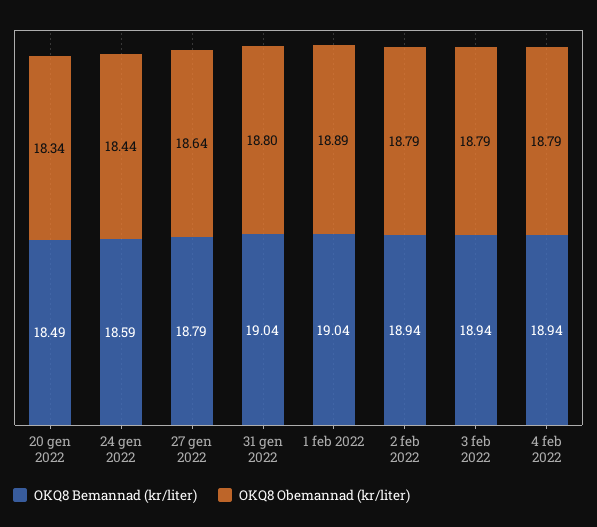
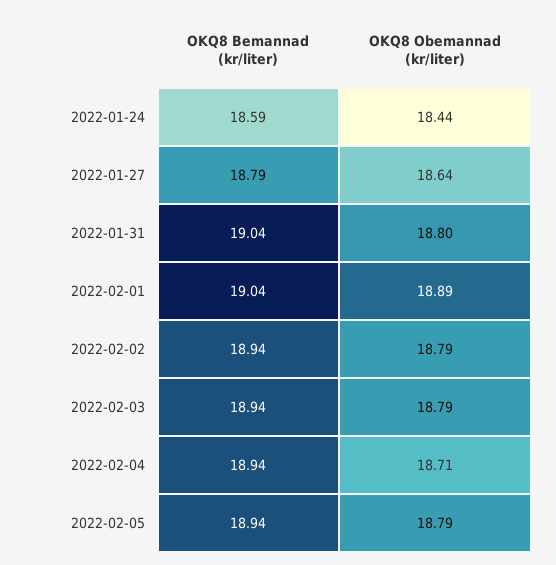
OKQ8 Bemannad (kr/liter), 20 gen 2022: 18.49 -> none
OKQ8 Obemannad (kr/liter), 20 gen 2022: 18.34 -> none
OKQ8 Obemannad (kr/liter), 4 feb 2022: 18.79 -> 18.71
OKQ8 Bemannad (kr/liter), 2022-02-05: none -> 18.94
OKQ8 Obemannad (kr/liter), 2022-02-05: none -> 18.79

